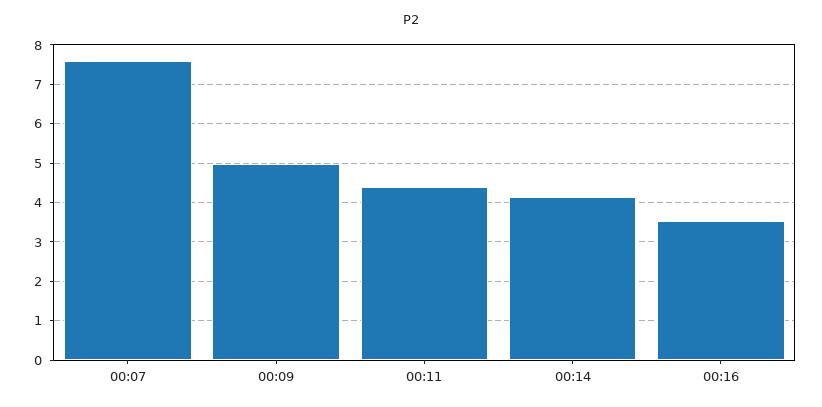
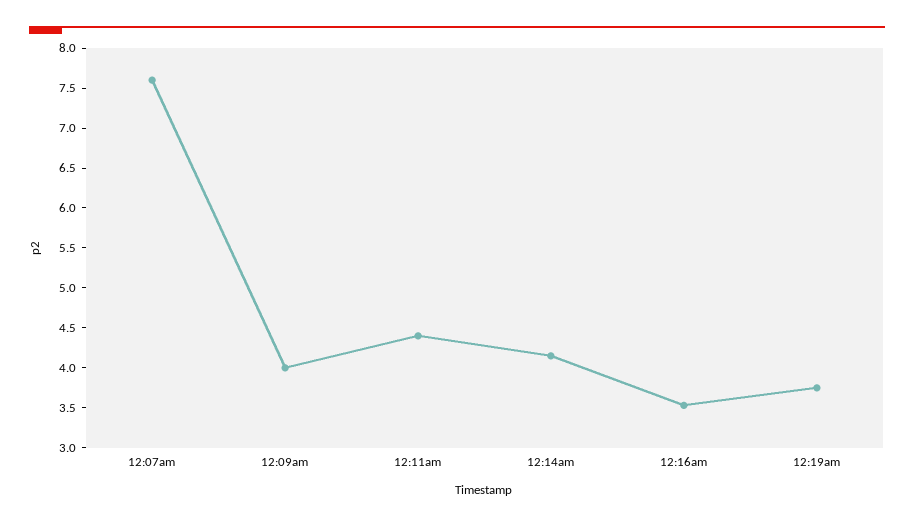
00:09: 5 -> 4
12:19am: none -> 3.75

